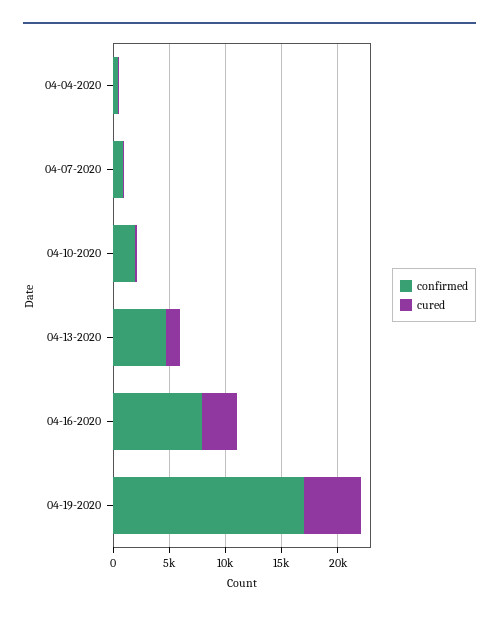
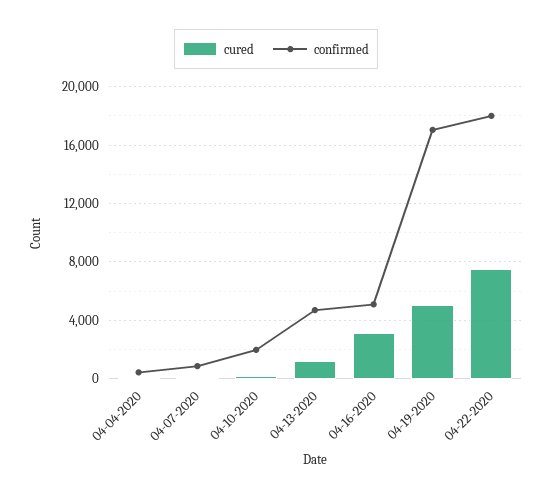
confirmed, 04-16-2020: 8000 -> 5000
cured, 04-22-2020: none -> 7500
confirmed, 04-22-2020: none -> 18000

